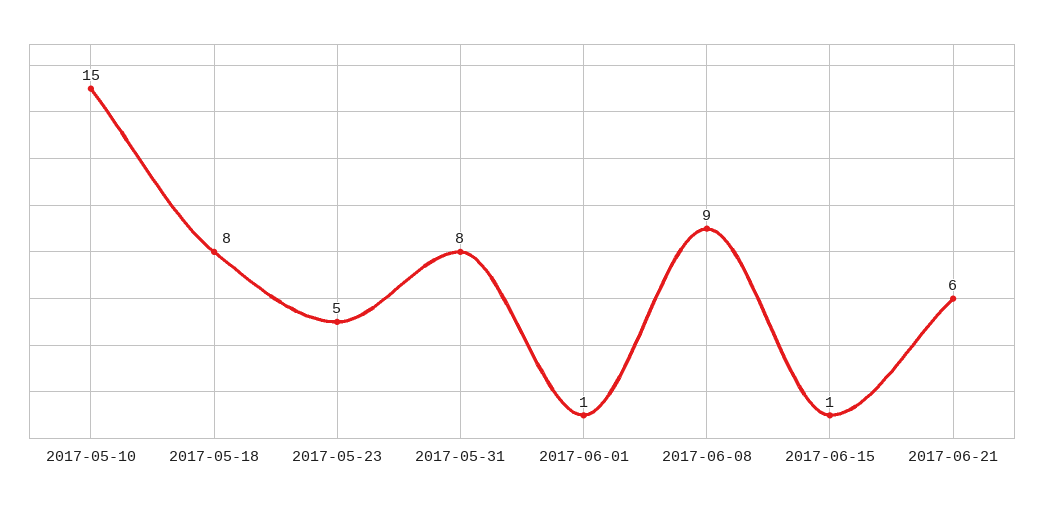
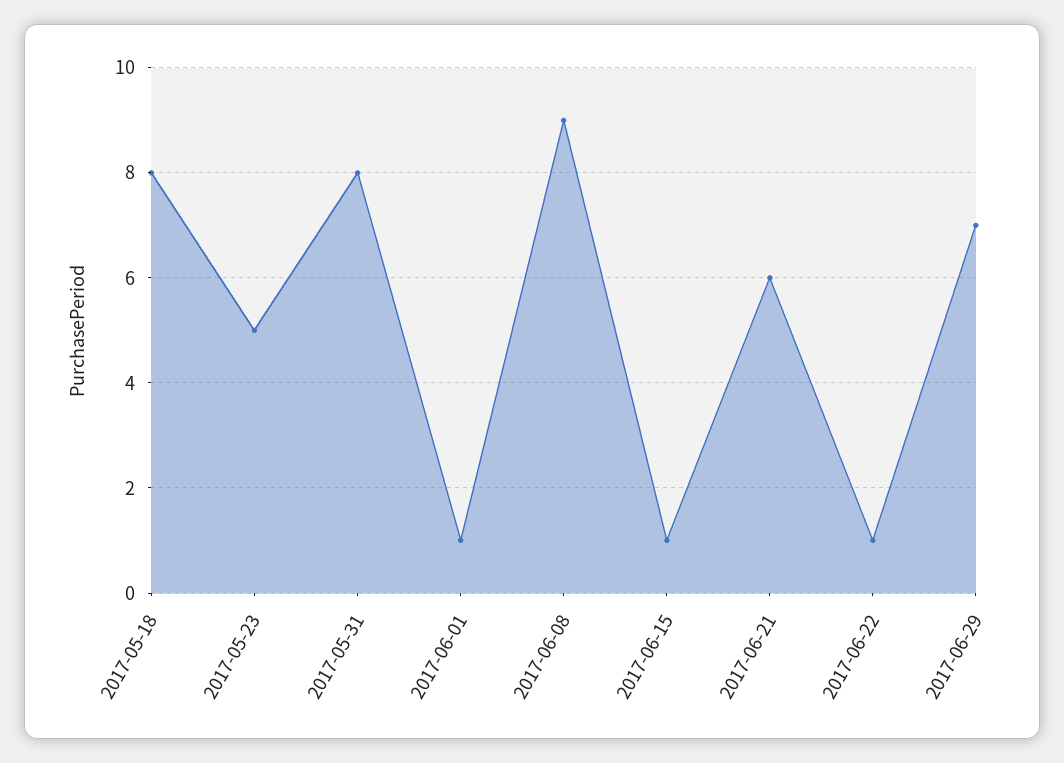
2017-05-10: 15 -> none
2017-06-22: none -> 1
2017-06-29: none -> 7

